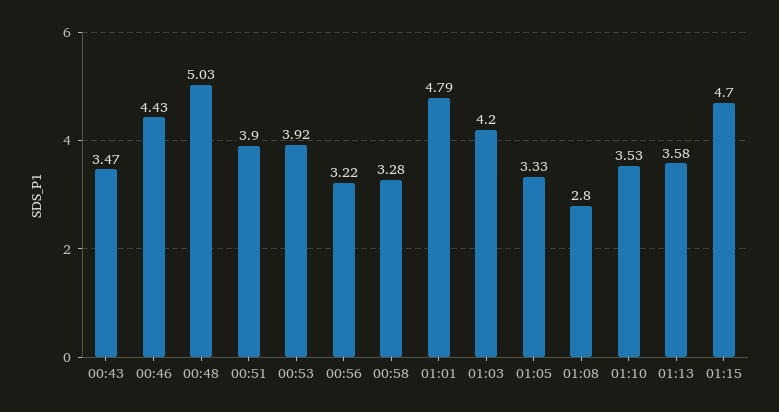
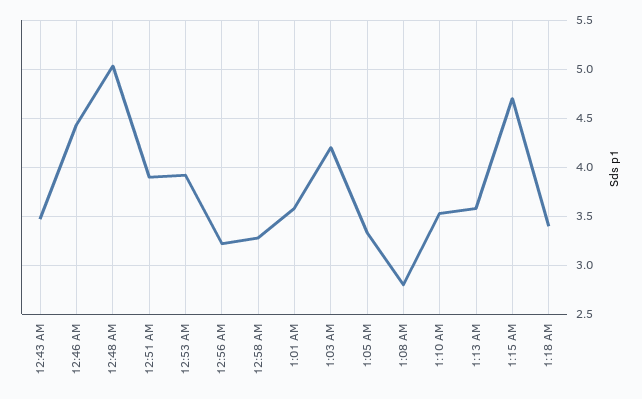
01:01: 4.79 -> 3.6
1:18 AM: none -> 3.4

